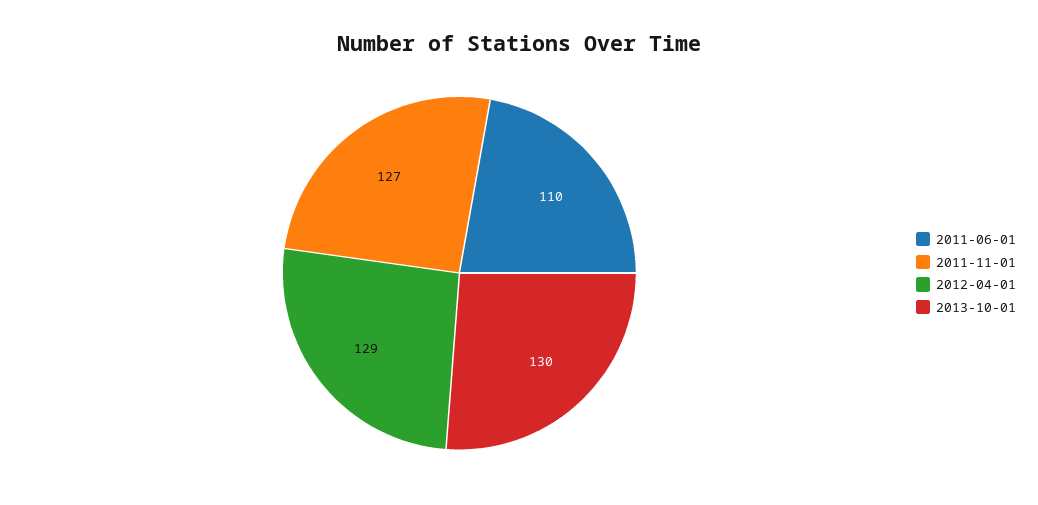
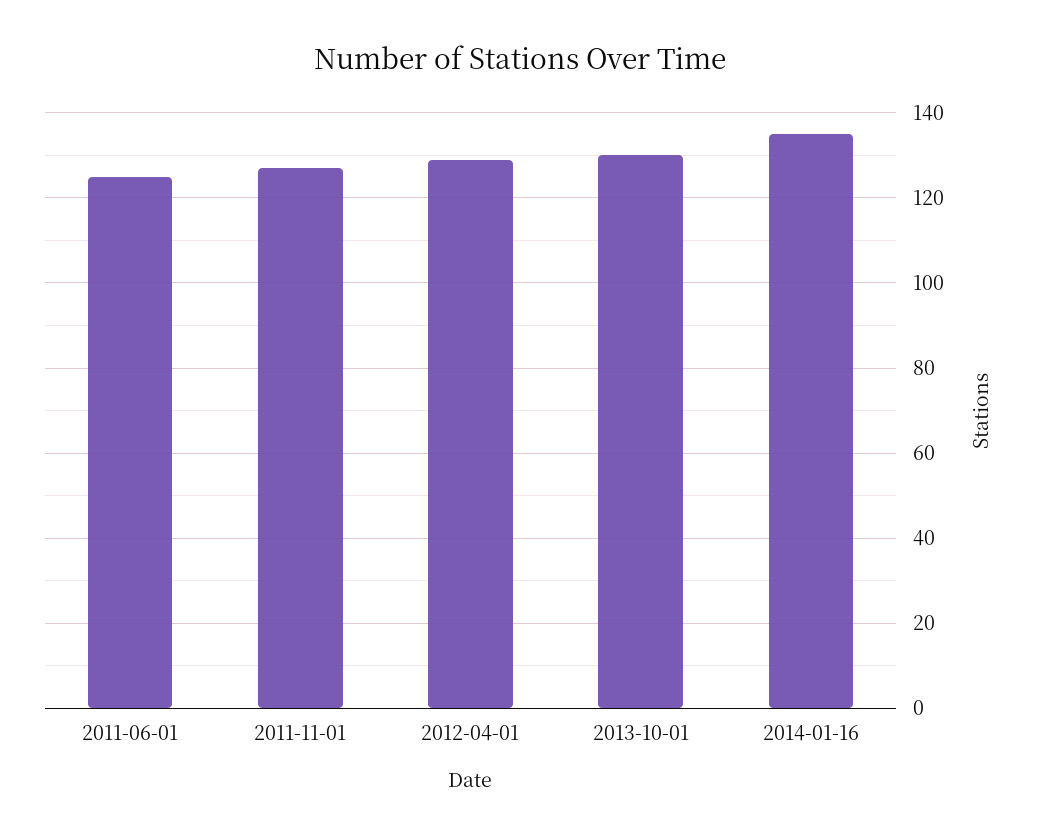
2011-06-01: 110 -> 125
2014-01-16: none -> 135

